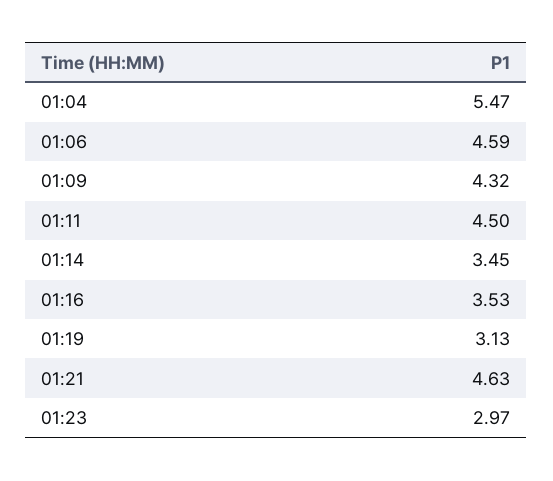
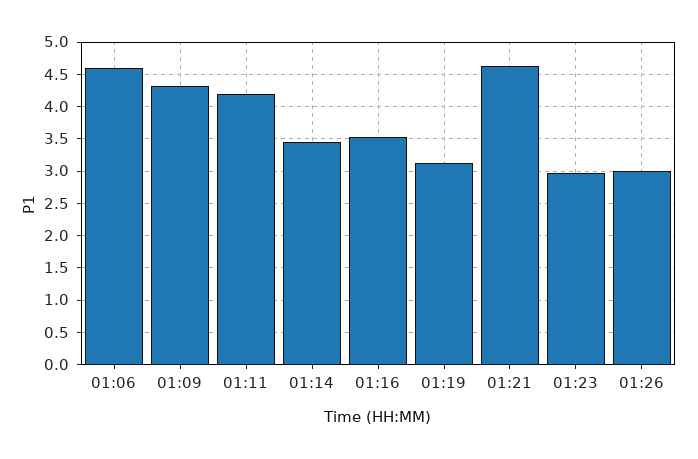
01:04: 5.47 -> none
01:11: 4.5 -> 4.2
01:26: none -> 3

